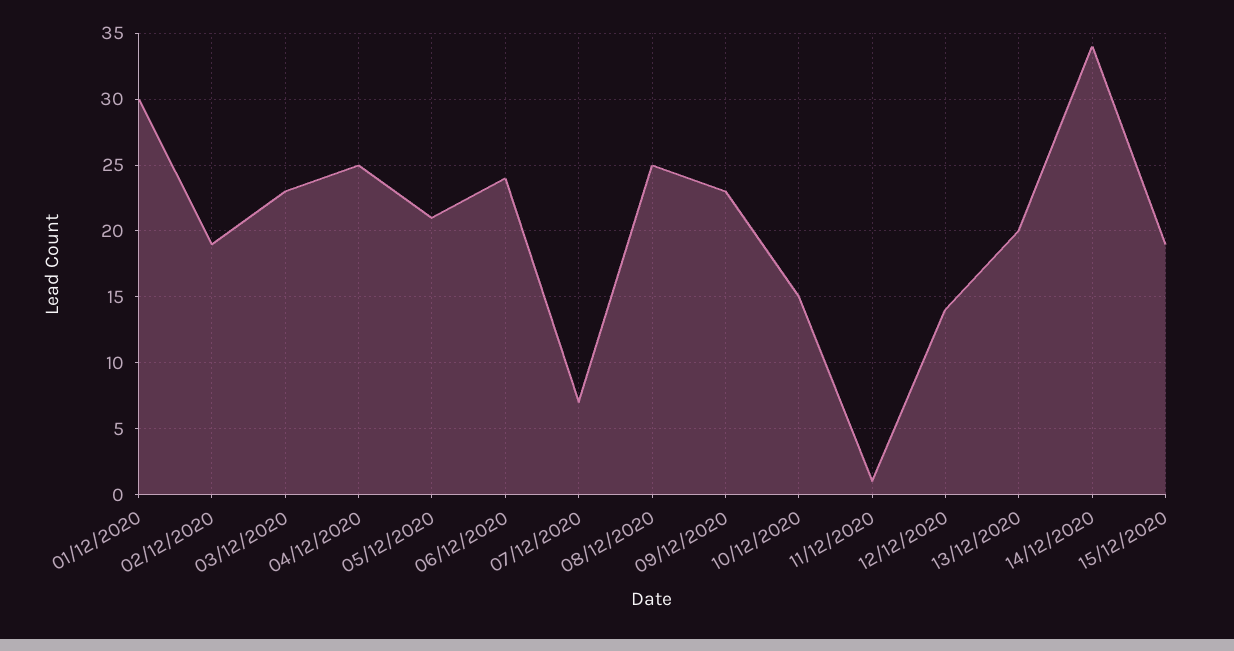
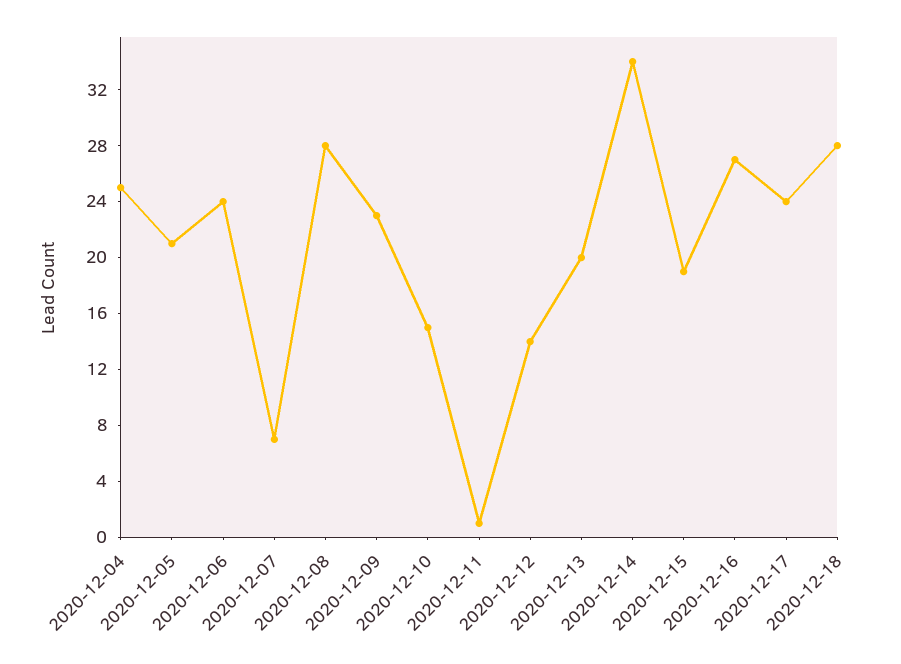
01/12/2020: 30 -> none
02/12/2020: 19 -> none
03/12/2020: 23 -> none
08/12/2020: 25 -> 28
2020-12-16: none -> 27
2020-12-17: none -> 24
2020-12-18: none -> 28

